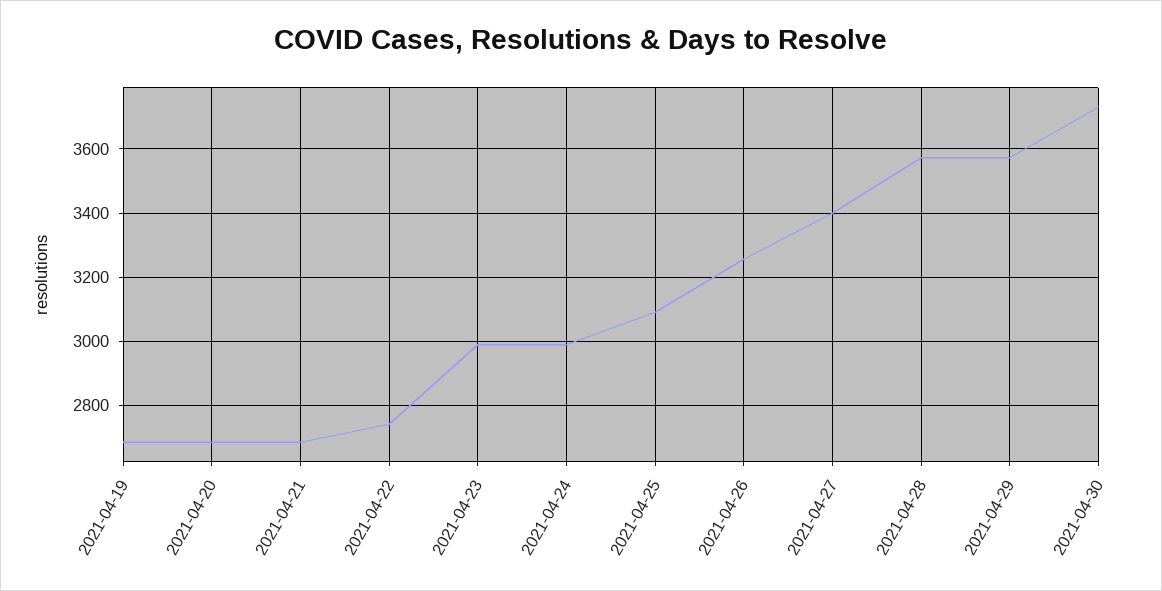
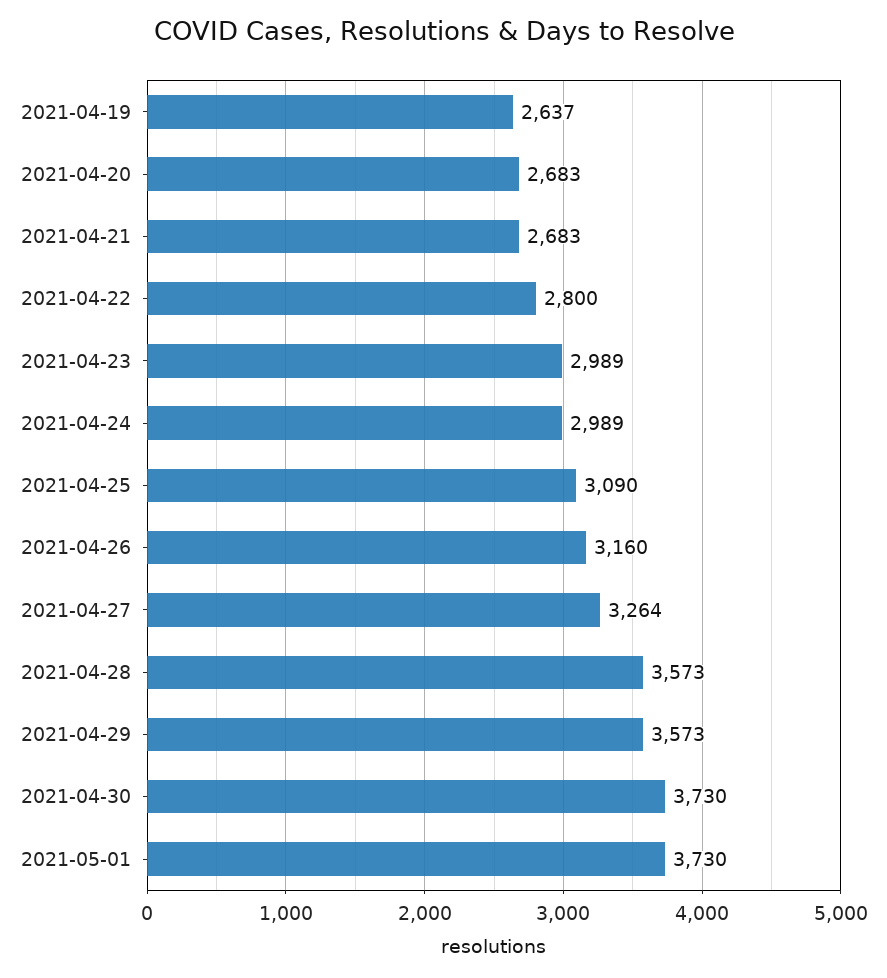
2021-04-19: 2680 -> 2637
2021-04-22: 2740 -> 2800
2021-04-26: 3260 -> 3160
2021-04-27: 3400 -> 3264
2021-05-01: none -> 3730

